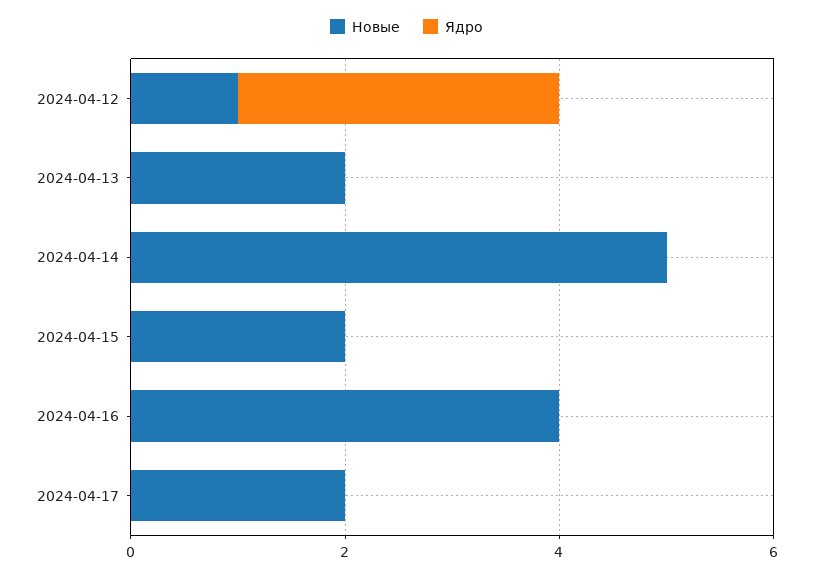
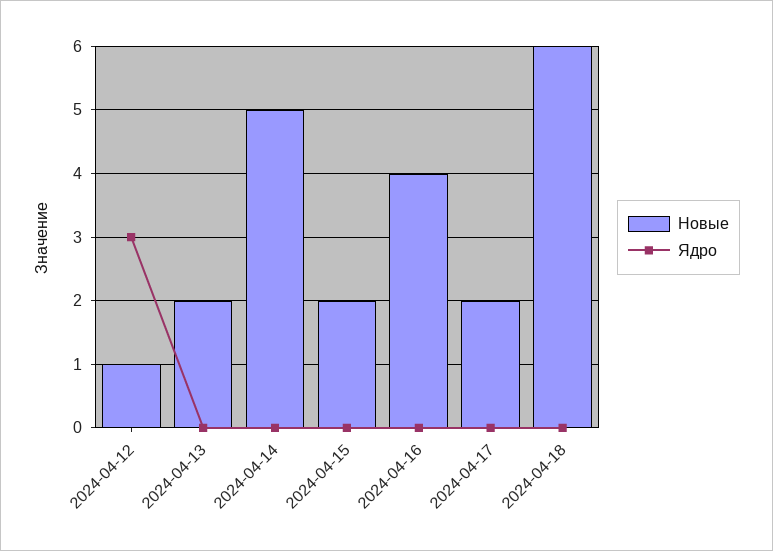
Новые, 2024-04-18: none -> 6
Ядро, 2024-04-18: none -> 0

